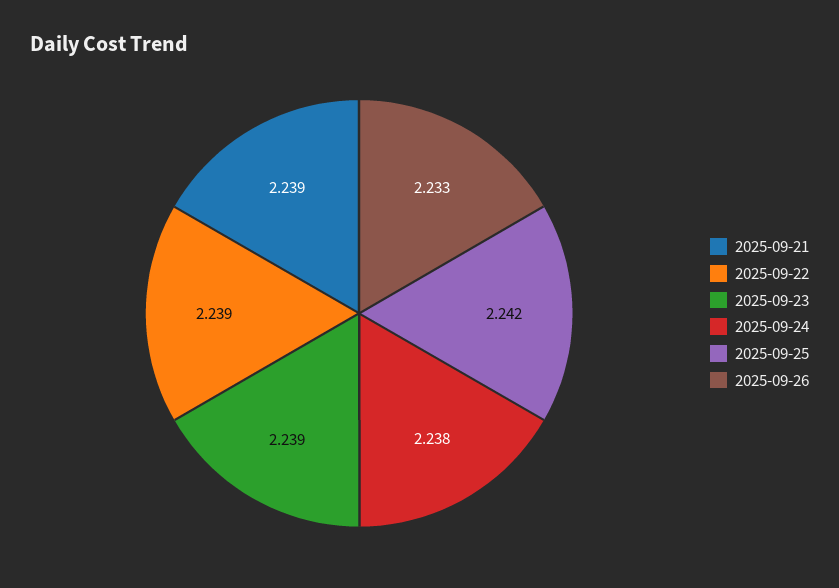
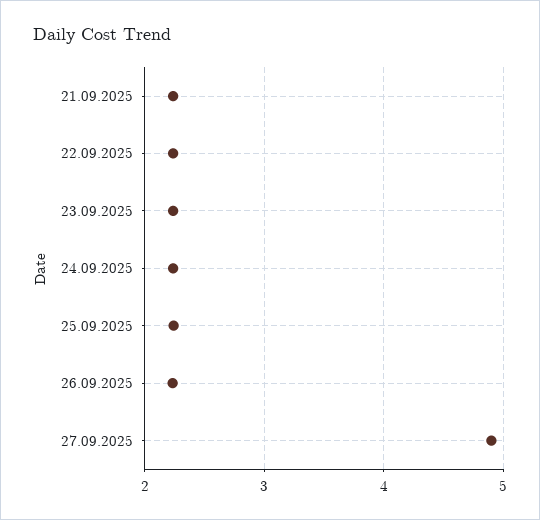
27.09.2025: none -> 4.9

